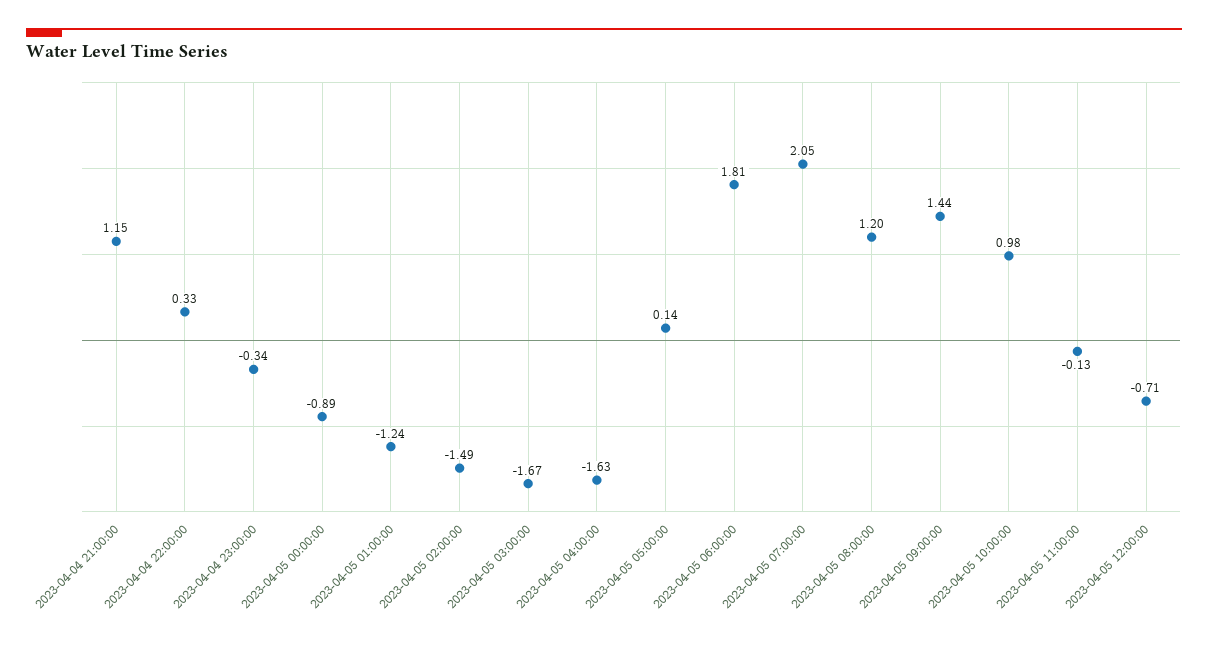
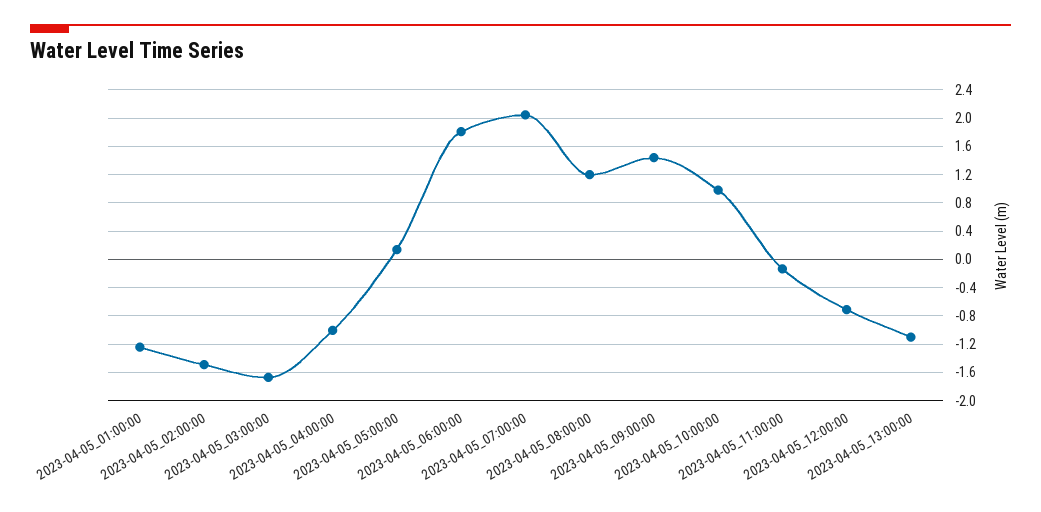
2023-04-04 21:00:00: 1.15 -> none
2023-04-04 22:00:00: 0.33 -> none
2023-04-04 23:00:00: -0.34 -> none
2023-04-05 00:00:00: -0.89 -> none
2023-04-05 04:00:00: -1.63 -> -1
2023-04-05_13:00:00: none -> -1.1

